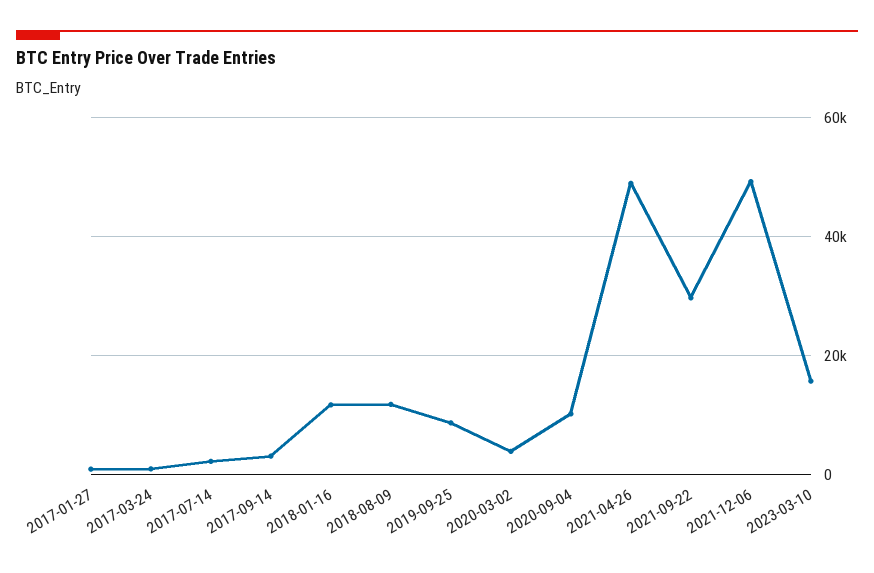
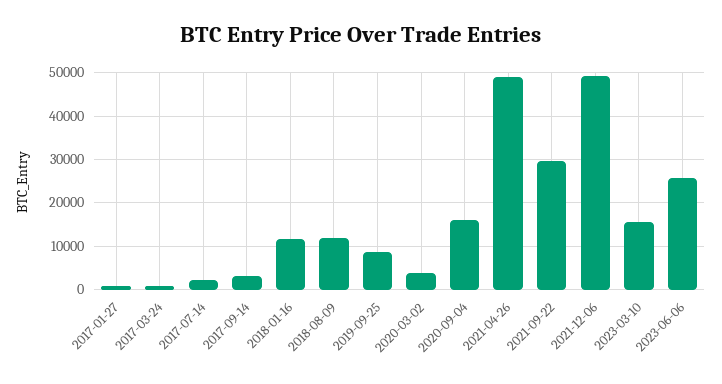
2020-09-04: 10000 -> 16000
2023-06-06: none -> 26000

